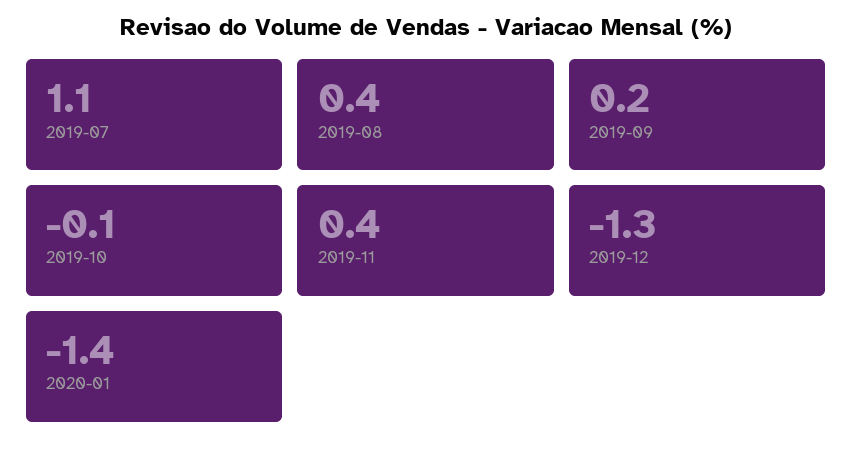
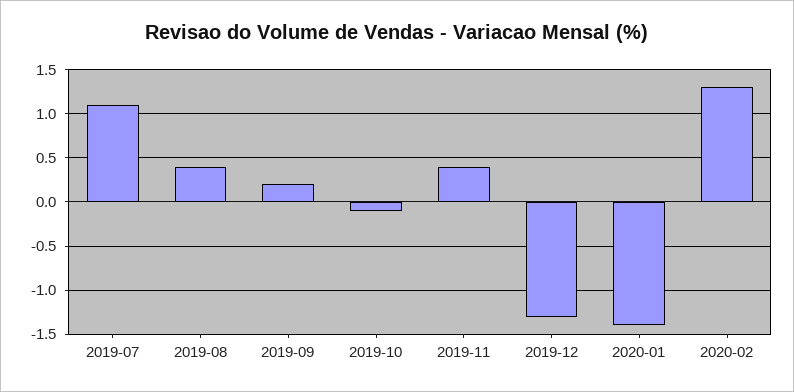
2020-02: none -> 1.3

